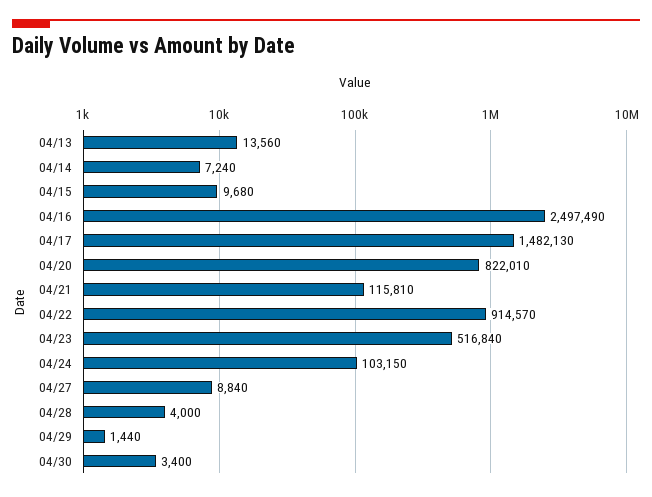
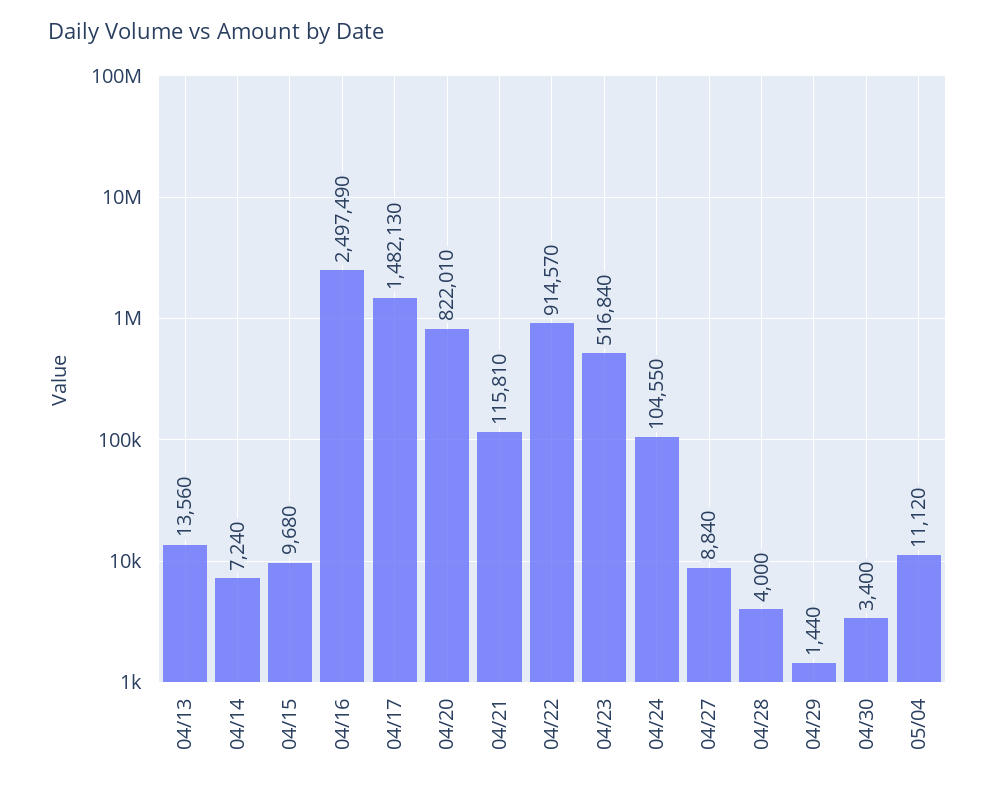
04/24: 103150 -> 104550
05/04: none -> 11120

